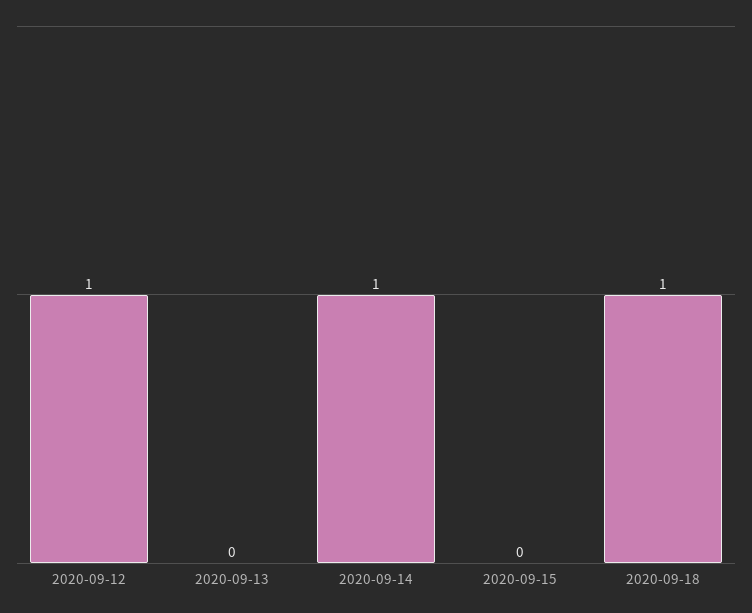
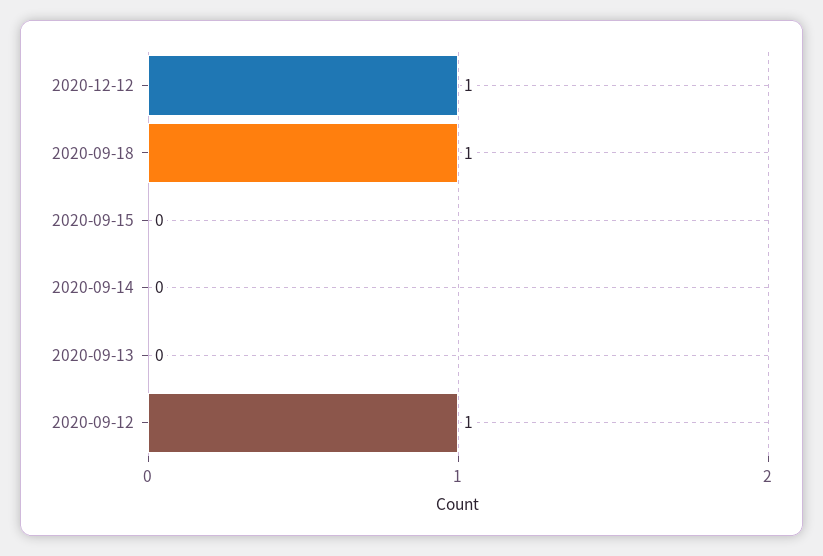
2020-09-14: 1 -> 0
2020-12-12: none -> 1

